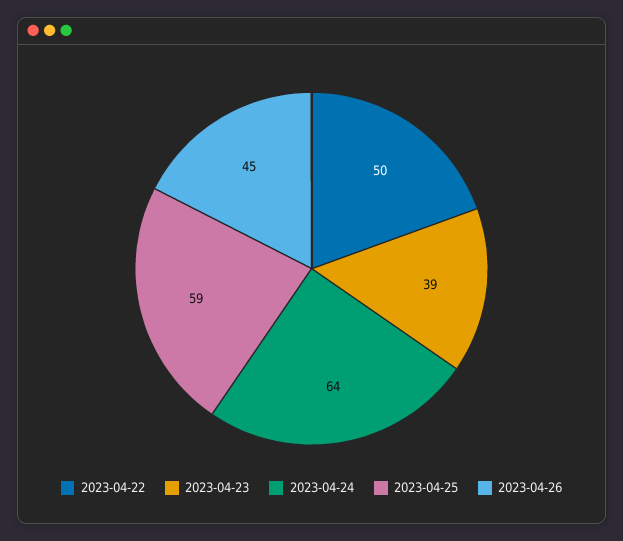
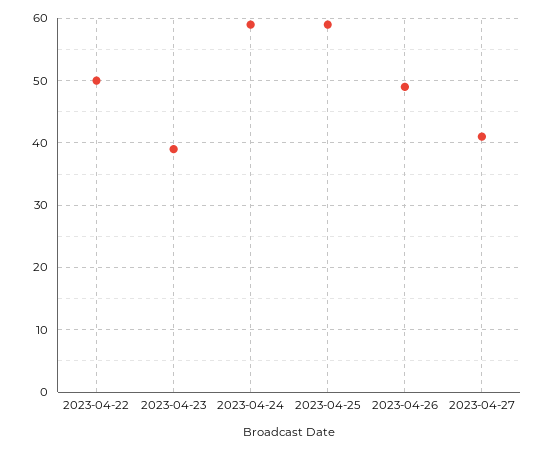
2023-04-24: 64 -> 59
2023-04-26: 45 -> 49
2023-04-27: none -> 41

